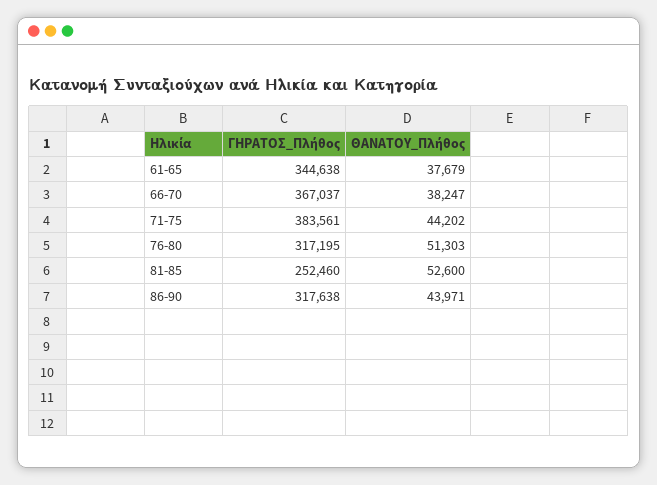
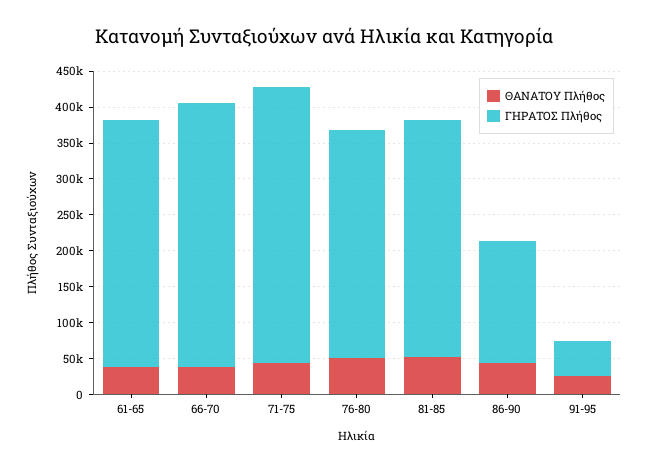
ΓΗΡΑΤΟΣ_Πλήθος, 81-85: 252460 -> 325000
ΓΗΡΑΤΟΣ_Πλήθος, 86-90: 317638 -> 175000
ΘΑΝΑΤΟΥ_Πλήθος, 91-95: none -> 25000
ΓΗΡΑΤΟΣ_Πλήθος, 91-95: none -> 50000

